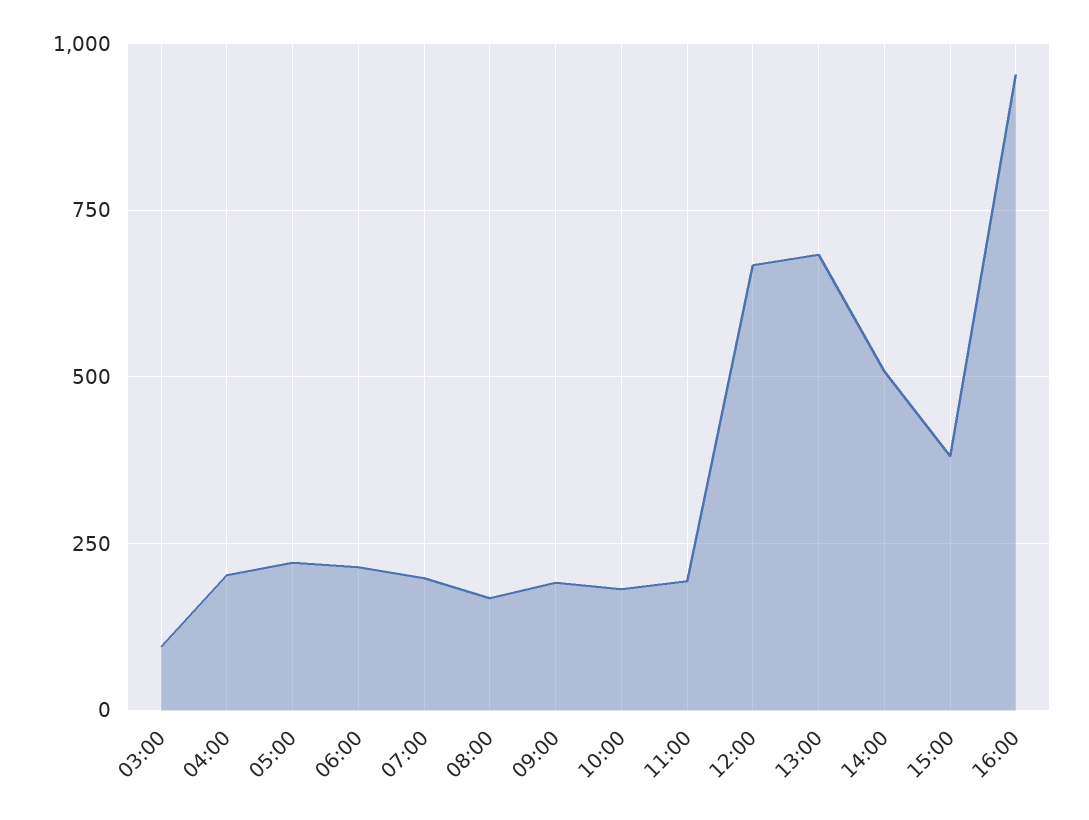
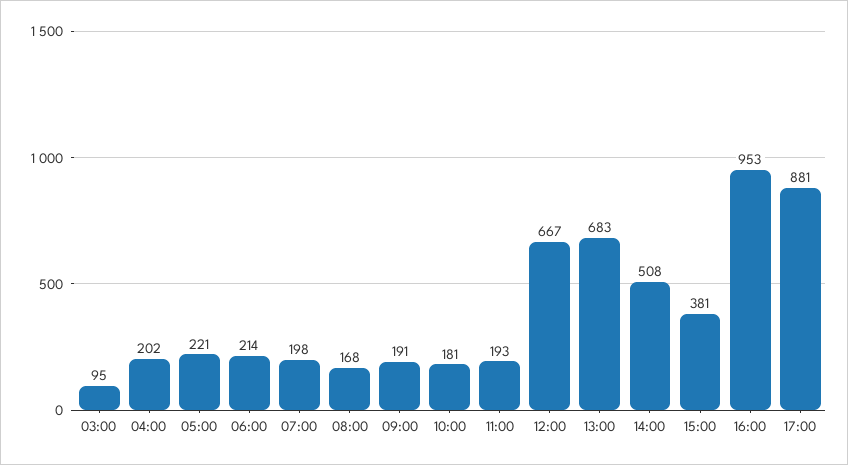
17:00: none -> 881

